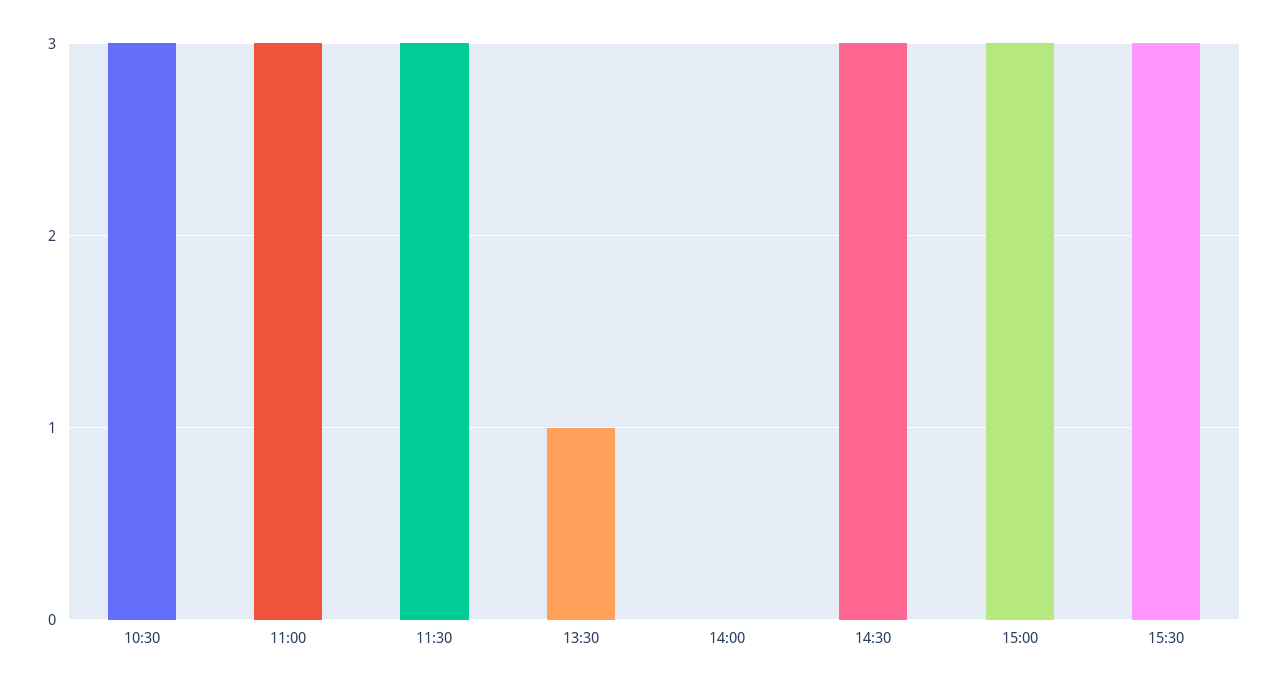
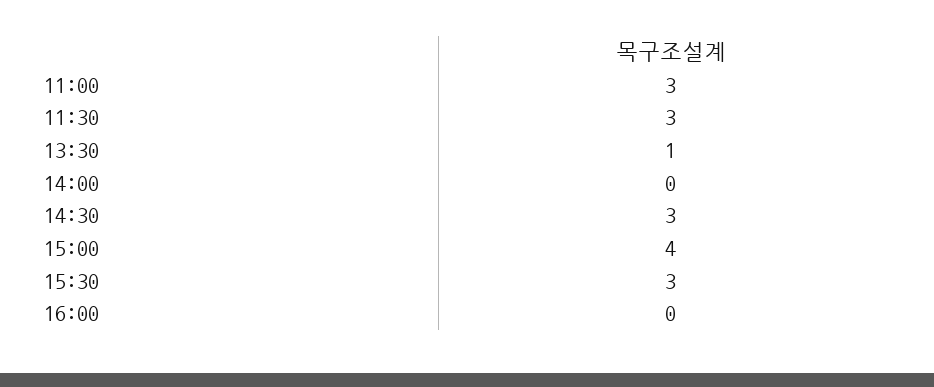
10:30: 3 -> none
15:00: 3 -> 4
16:00: none -> 0

